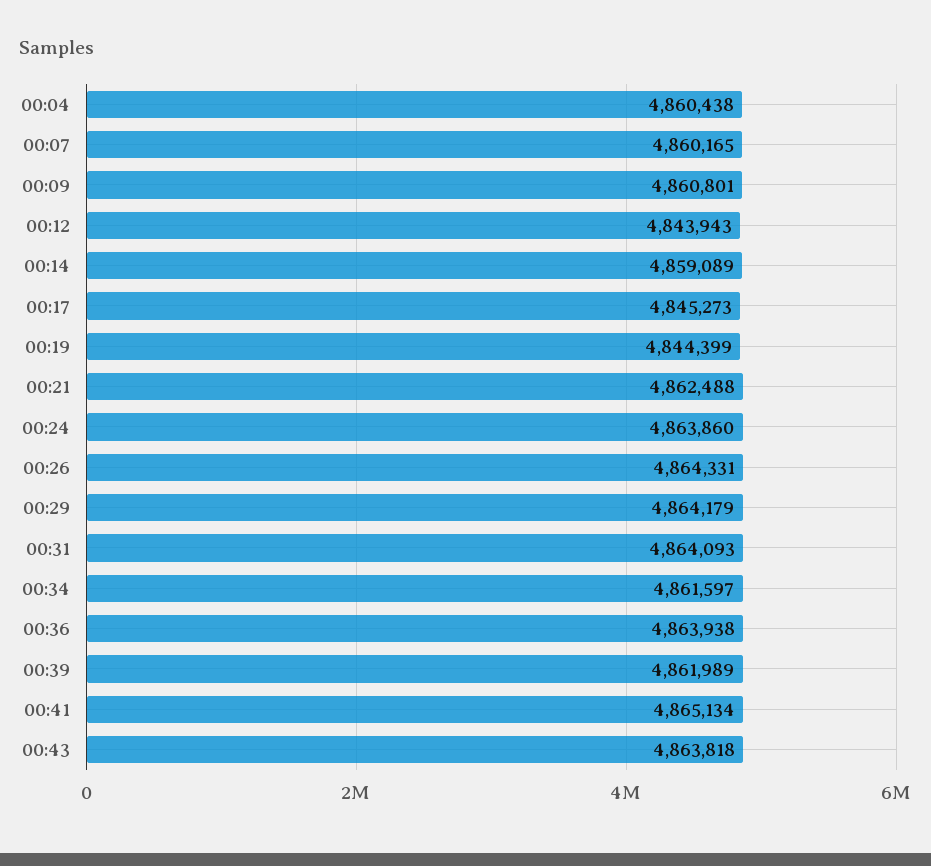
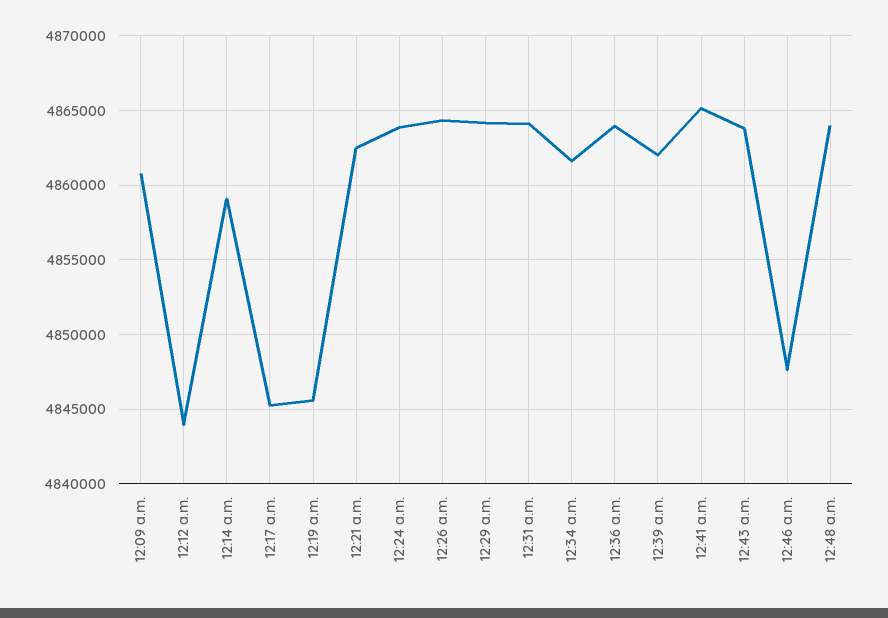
00:04: 4860438 -> none
00:07: 4860165 -> none
00:19: 4844399 -> 4845500
12:46 a.m.: none -> 4847500
12:48 a.m.: none -> 4864000

